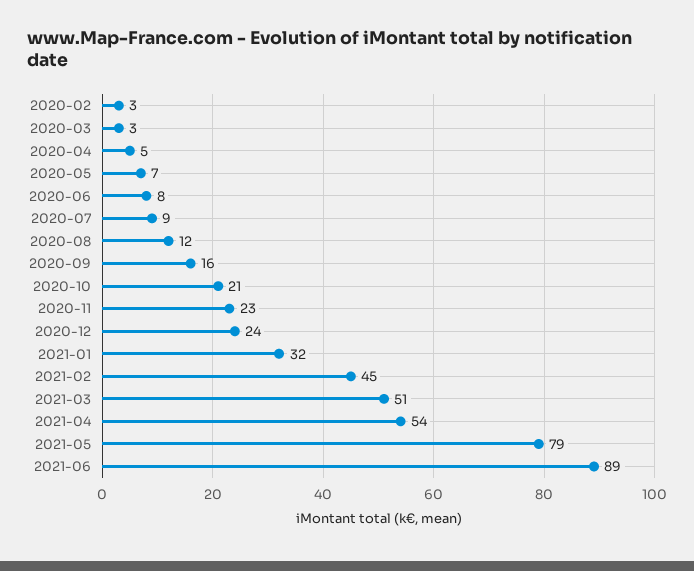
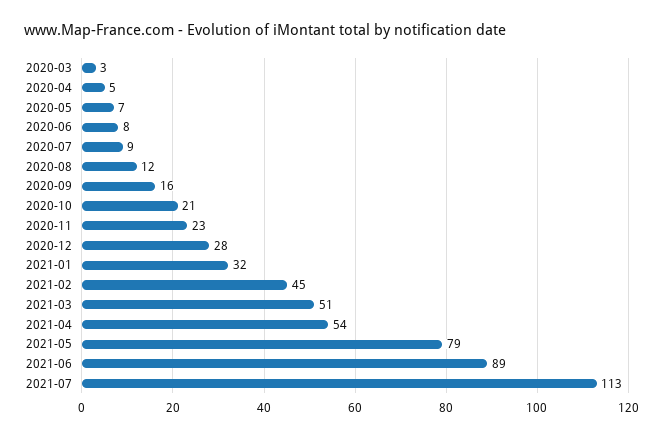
2020-02: 3 -> none
2020-12: 24 -> 28
2021-07: none -> 113

